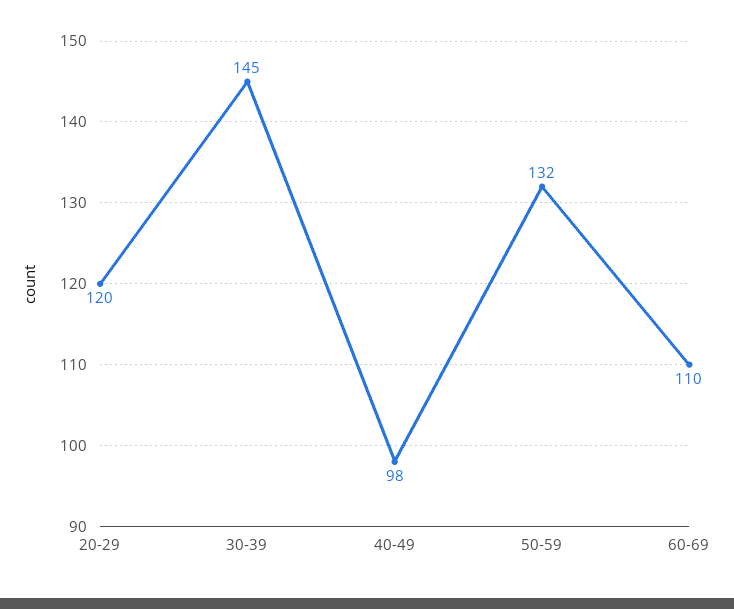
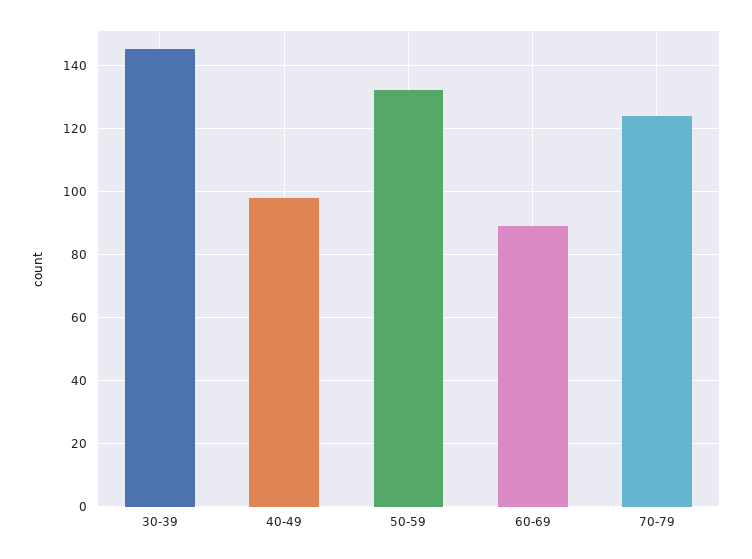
20-29: 120 -> none
60-69: 110 -> 90
70-79: none -> 125

